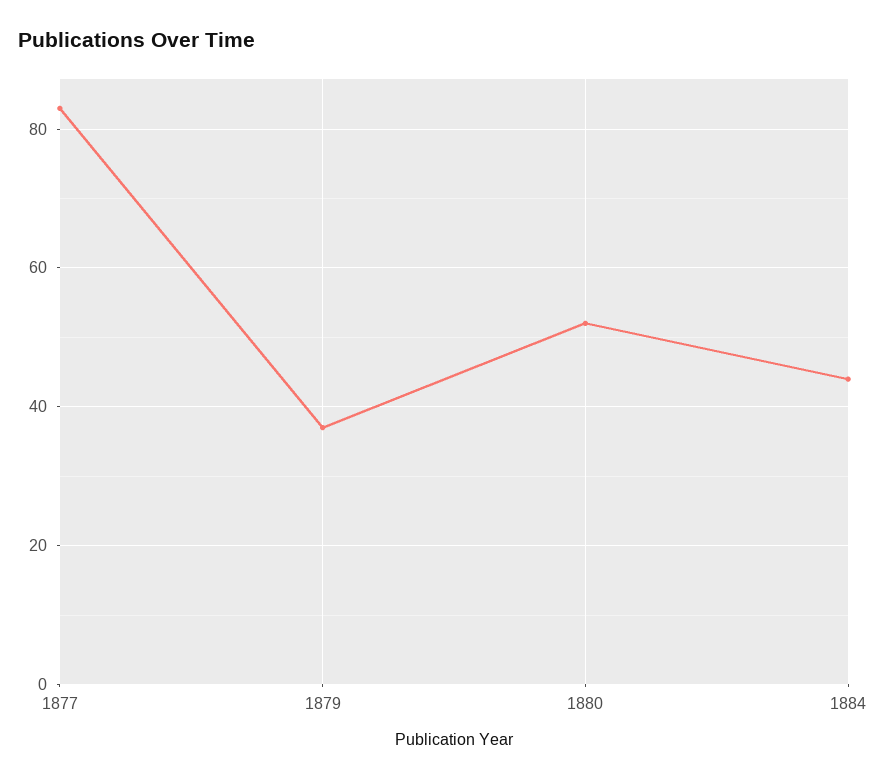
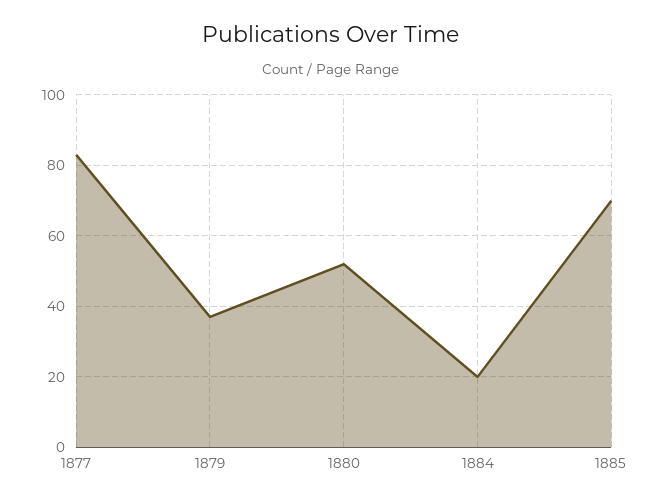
1884: 45 -> 20
1885: none -> 70

